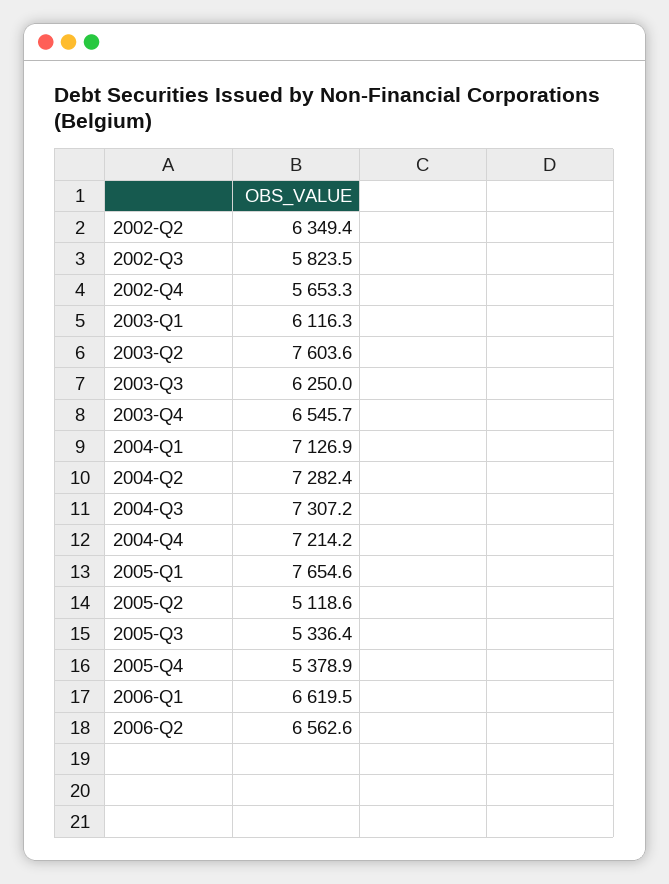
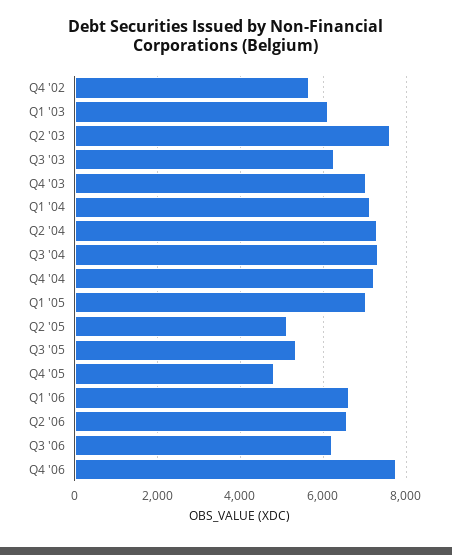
2002-Q2: 6349.4 -> none
2002-Q3: 5823.5 -> none
2003-Q4: 6545.7 -> 7000
2005-Q1: 7654.6 -> 7000
2005-Q4: 5378.9 -> 4800
Q3 '06: none -> 6200
Q4 '06: none -> 7800

